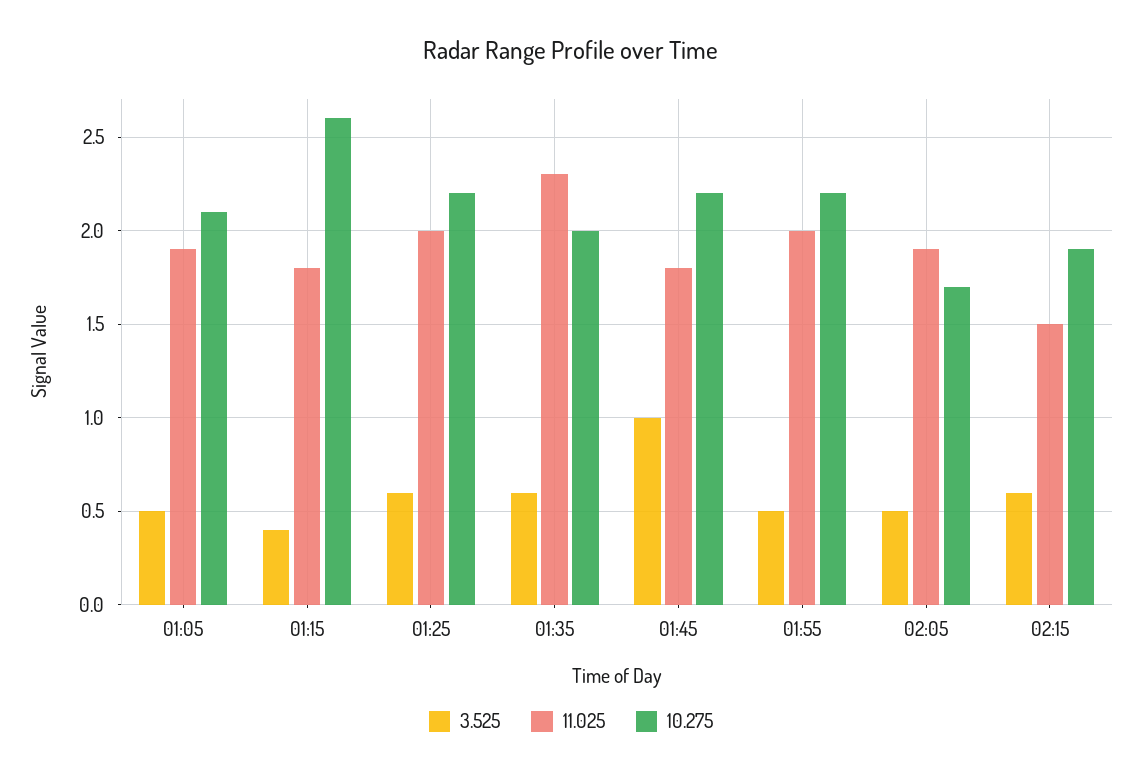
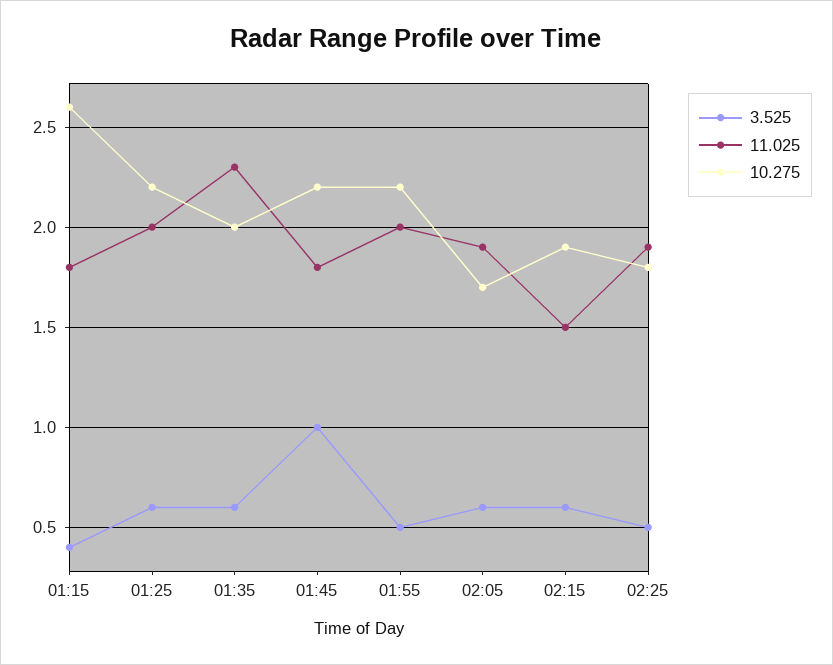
3.525, 01:05: 0.5 -> none
11.025, 01:05: 1.9 -> none
10.275, 01:05: 2.1 -> none
3.525, 02:05: 0.5 -> 0.6
3.525, 02:25: none -> 0.5
11.025, 02:25: none -> 1.9
10.275, 02:25: none -> 1.8

